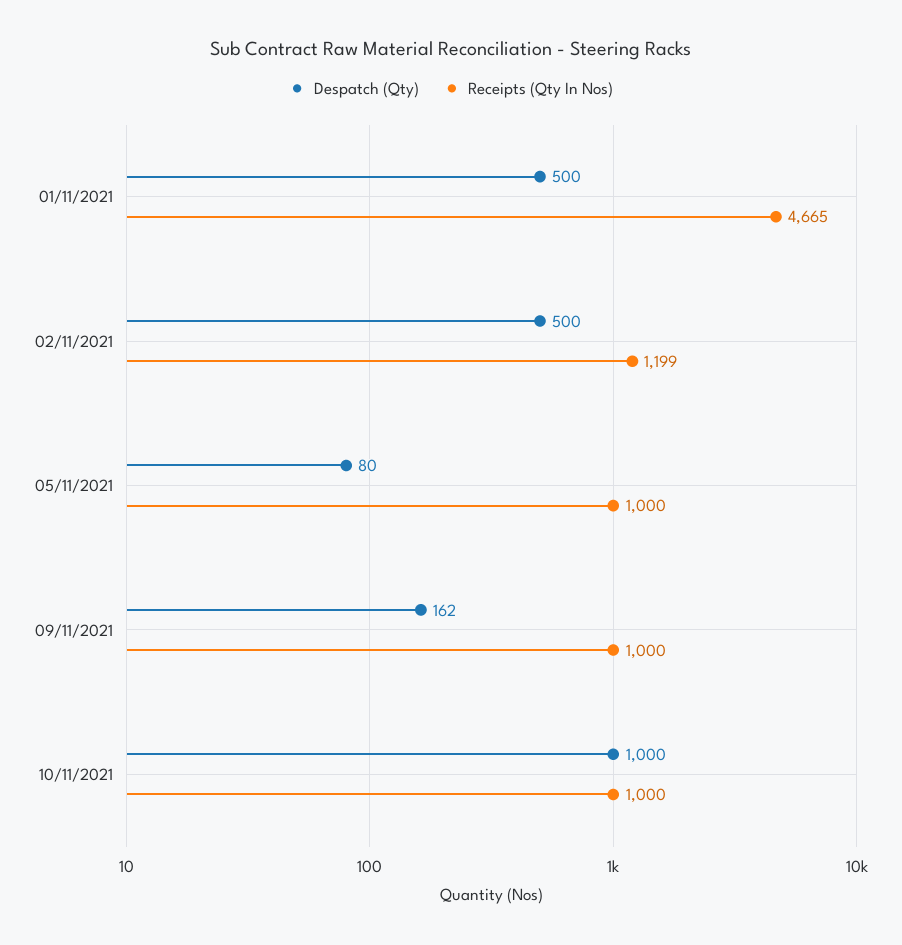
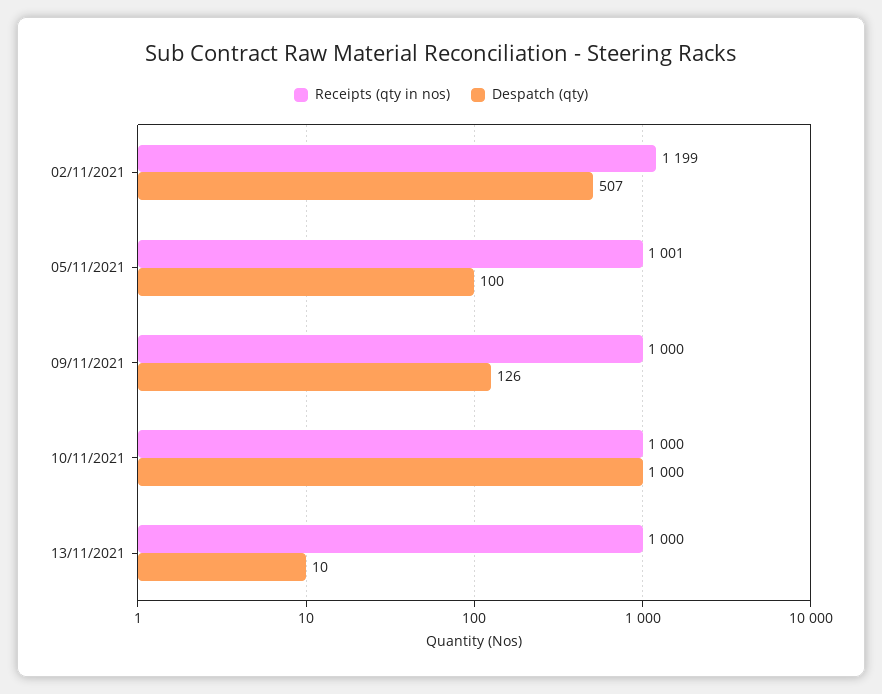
Despatch (Qty), 01/11/2021: 500 -> none
Receipts (Qty In Nos), 01/11/2021: 4665 -> none
Despatch (Qty), 02/11/2021: 500 -> 507
Despatch (Qty), 05/11/2021: 80 -> 100
Receipts (Qty In Nos), 05/11/2021: 1000 -> 1001
Despatch (Qty), 09/11/2021: 162 -> 126
Receipts (Qty In Nos), 13/11/2021: none -> 1000
Despatch (Qty), 13/11/2021: none -> 10

